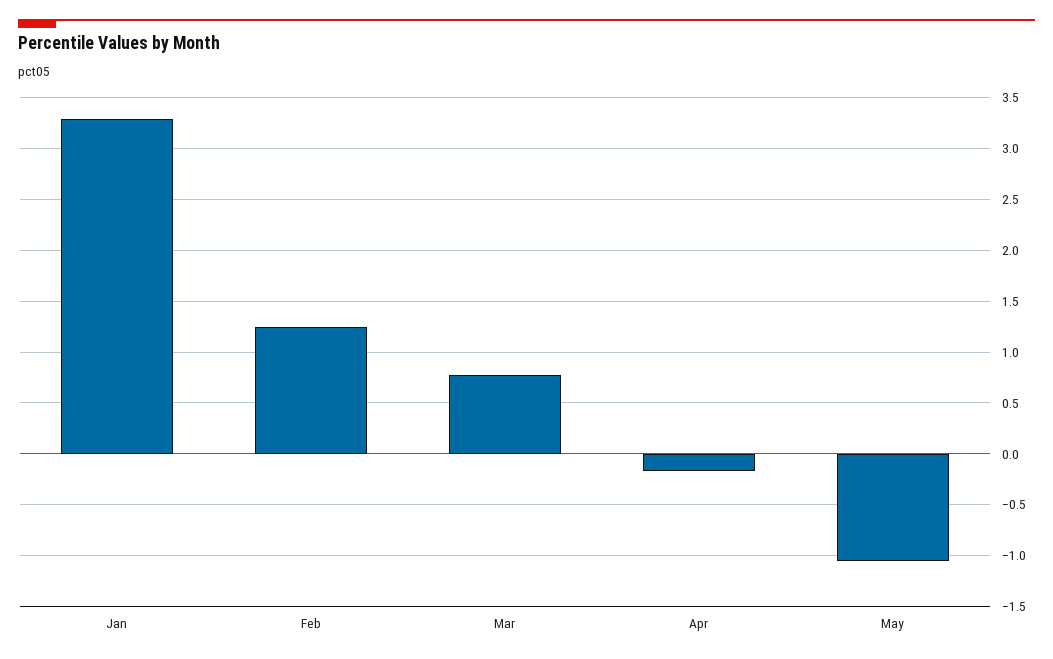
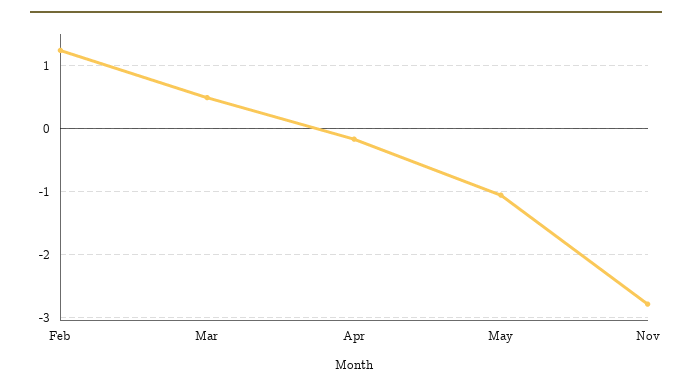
Jan: 3.3 -> none
Mar: 0.8 -> 0.5
Nov: none -> -2.8

